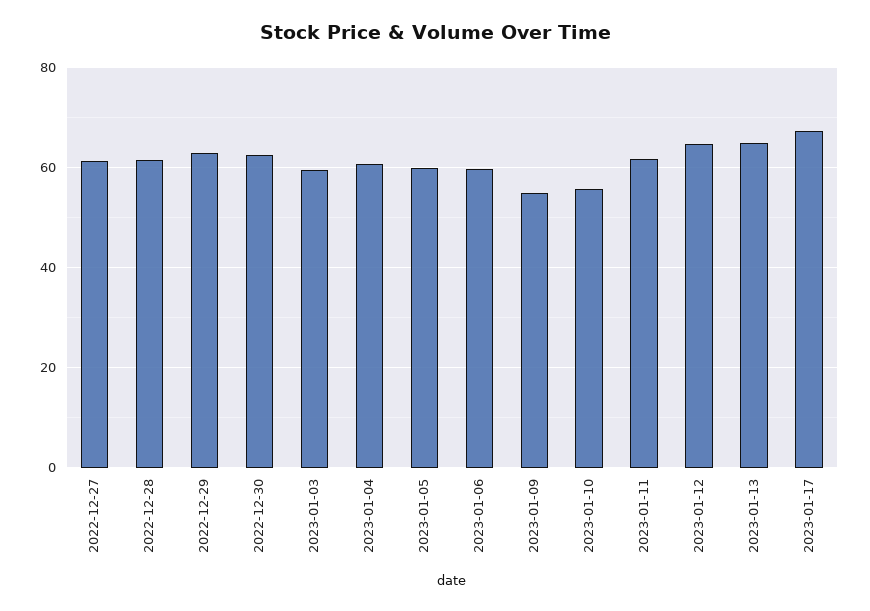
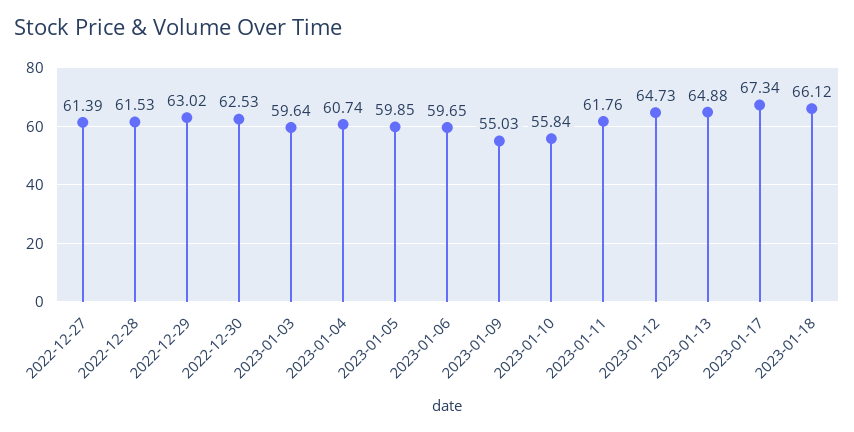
2023-01-18: none -> 66.12

